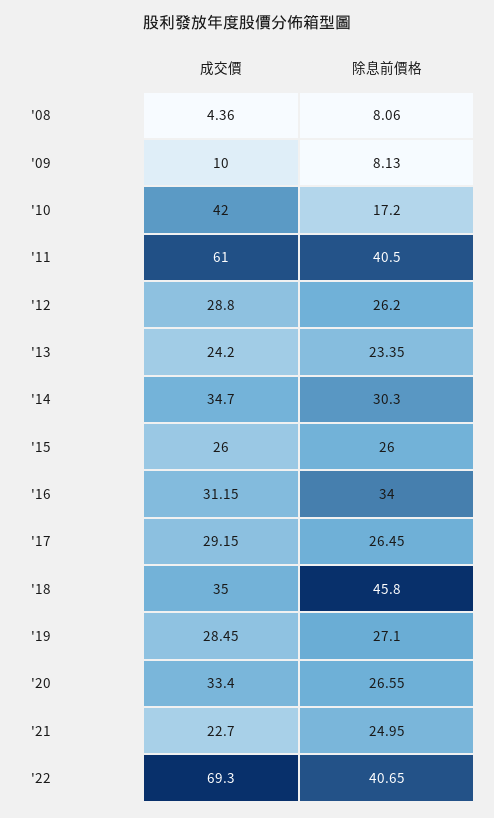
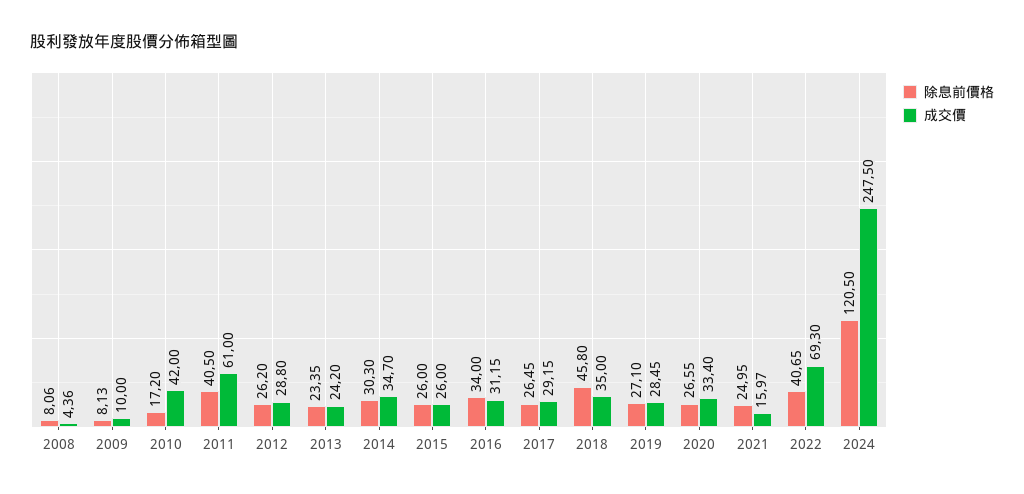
成交價, '21: 22.7 -> 15.97
除息前價格, 2024: none -> 120.5
成交價, 2024: none -> 247.5

